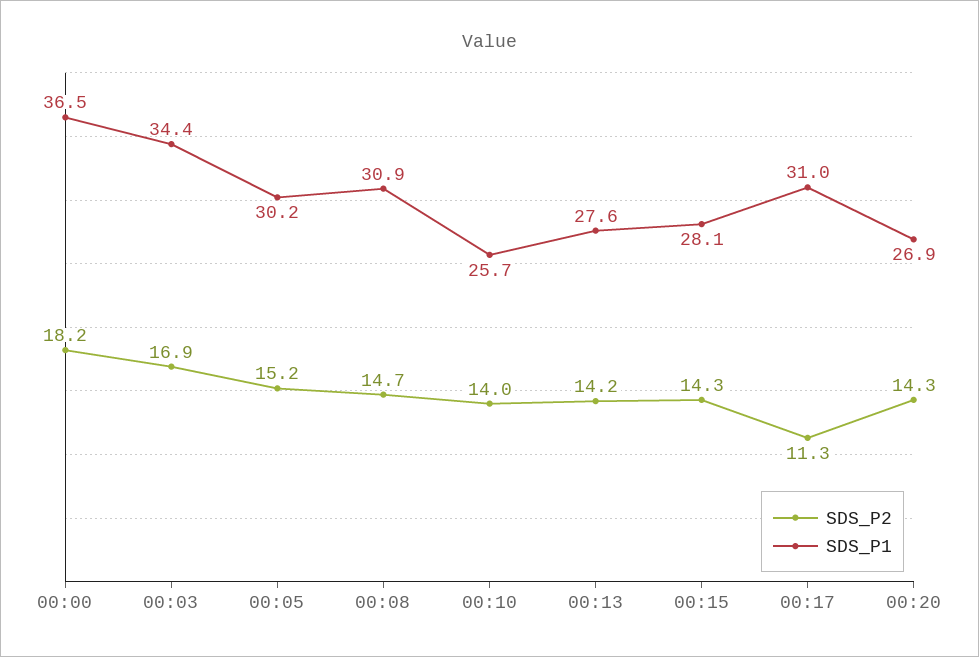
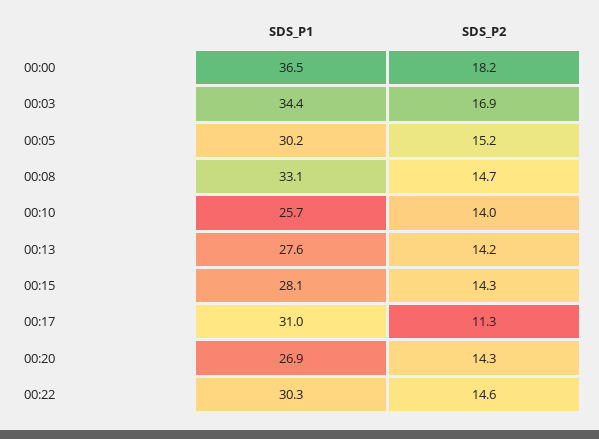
SDS_P1, 00:08: 30.9 -> 33.1
SDS_P1, 00:22: none -> 30.3
SDS_P2, 00:22: none -> 14.6

